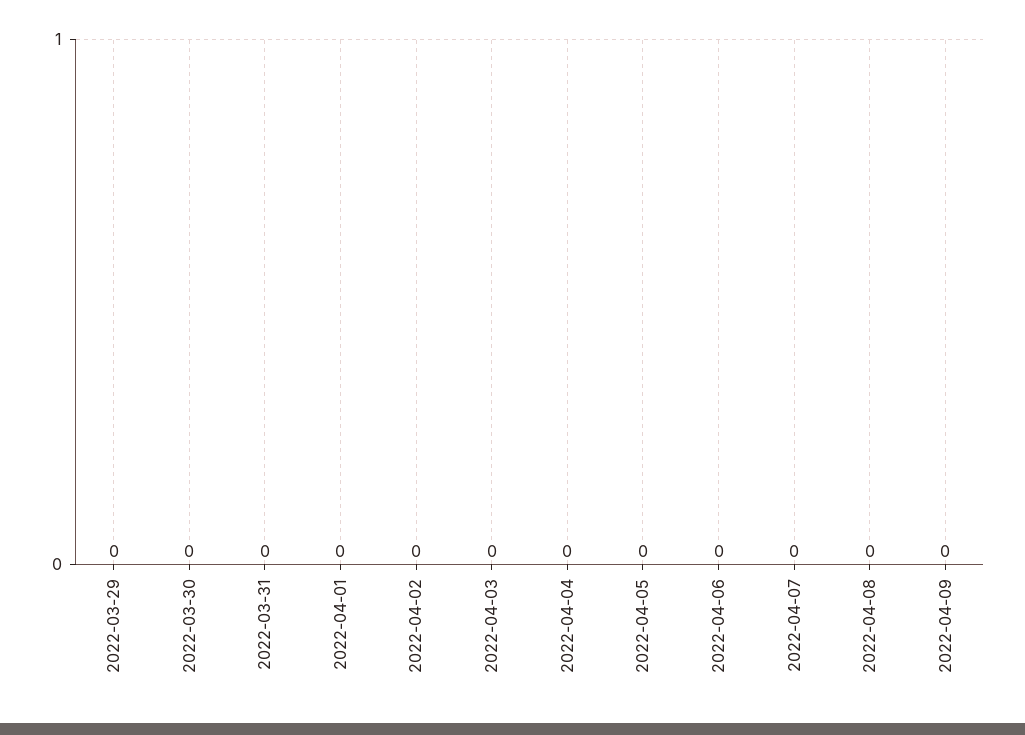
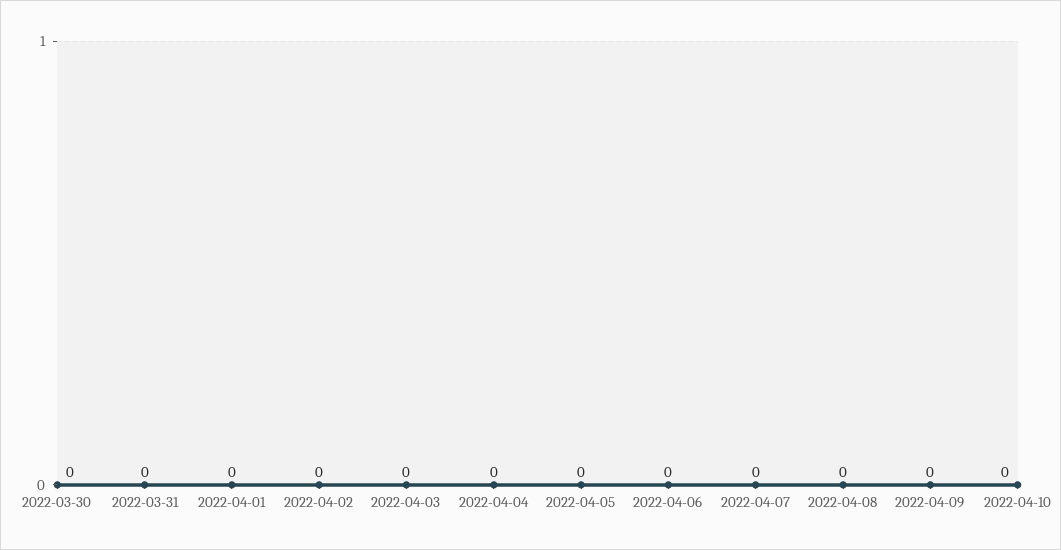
2022-03-29: 0 -> none
2022-04-10: none -> 0

